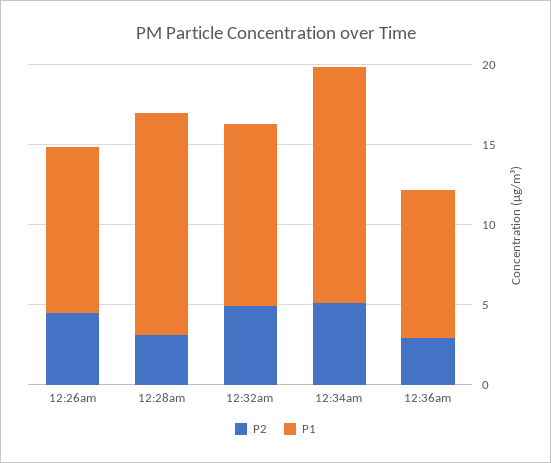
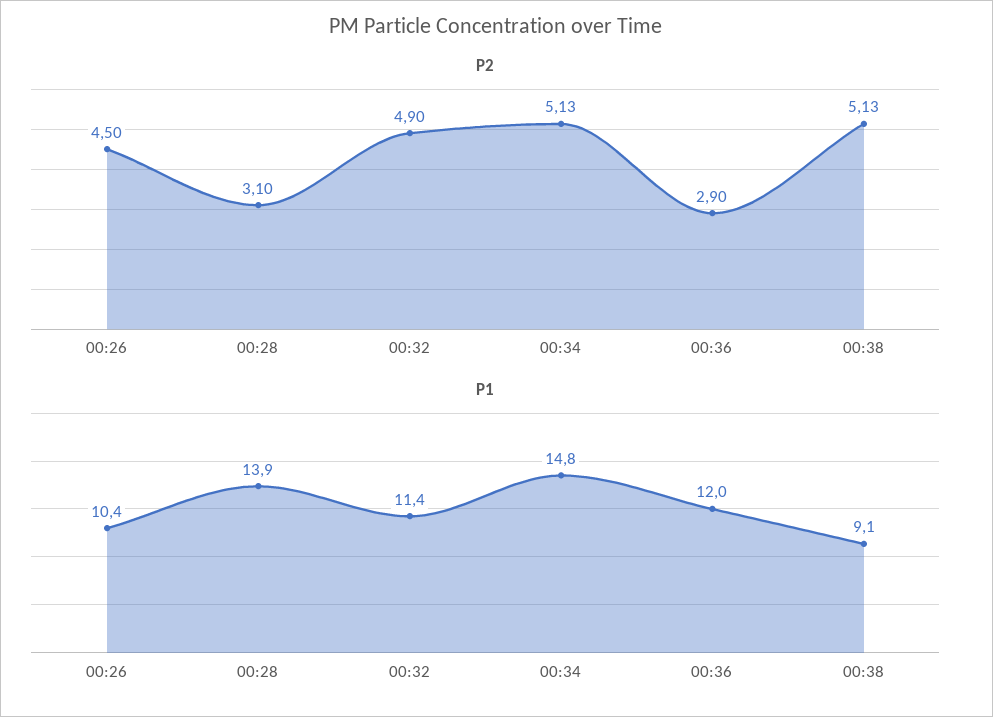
P1, 12:36am: 9 -> 12
P2, 00:38: none -> 5.13
P1, 00:38: none -> 9.1

